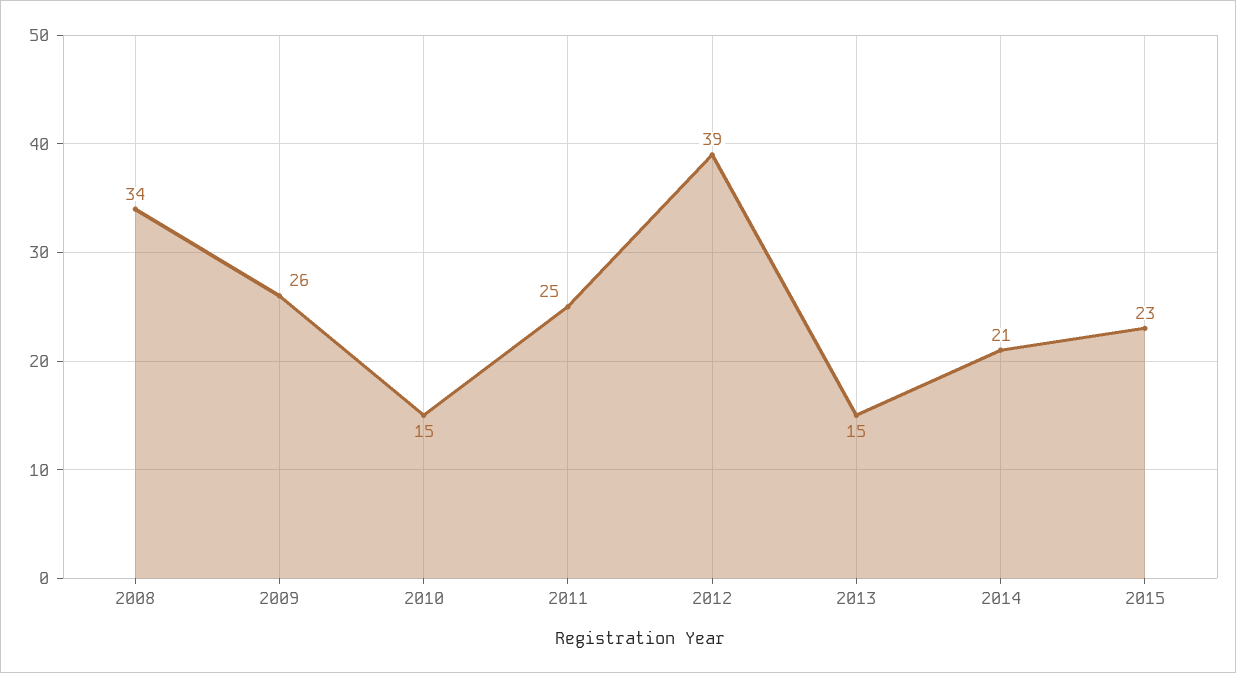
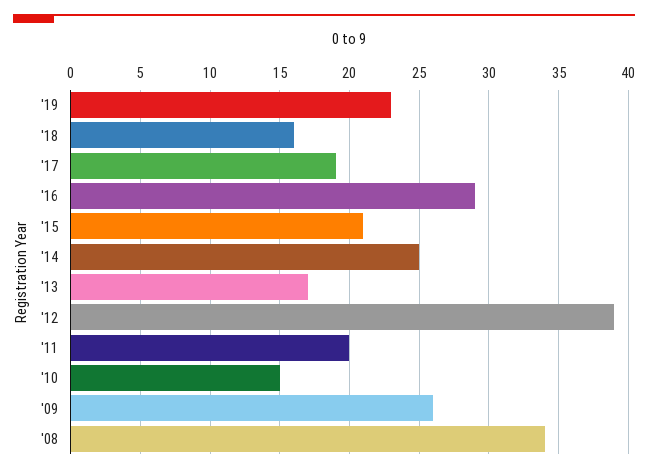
2011: 25 -> 20
2013: 15 -> 17
2014: 21 -> 25
2015: 23 -> 21
'19: none -> 23
'18: none -> 16
'17: none -> 19
'16: none -> 29

